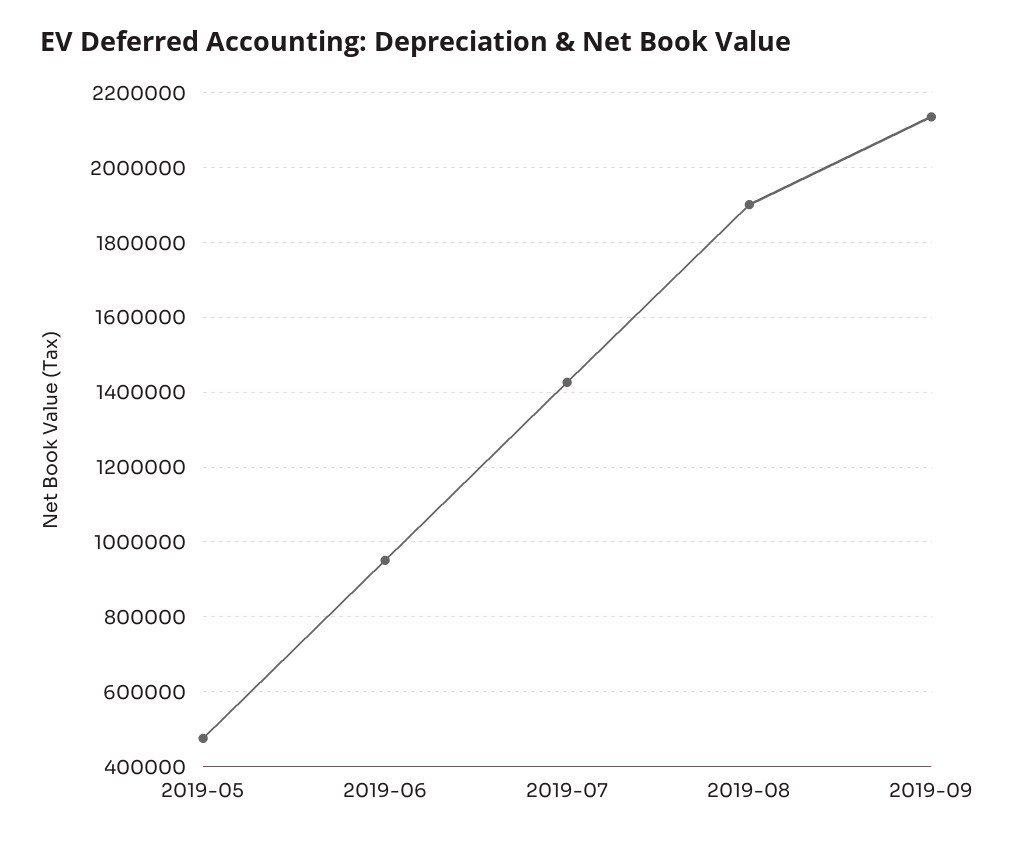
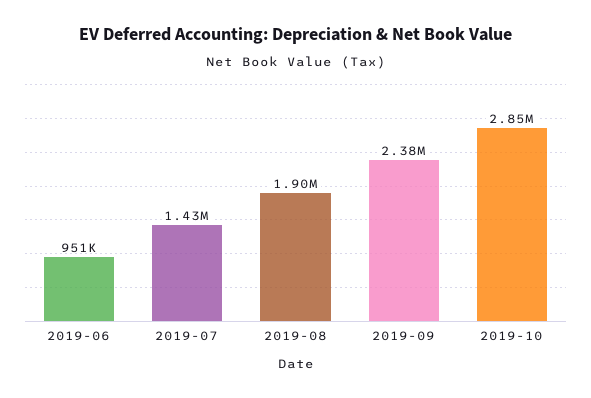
2019-05: 480000 -> none
2019-09: 2140000 -> 2380000
2019-10: none -> 2850000

